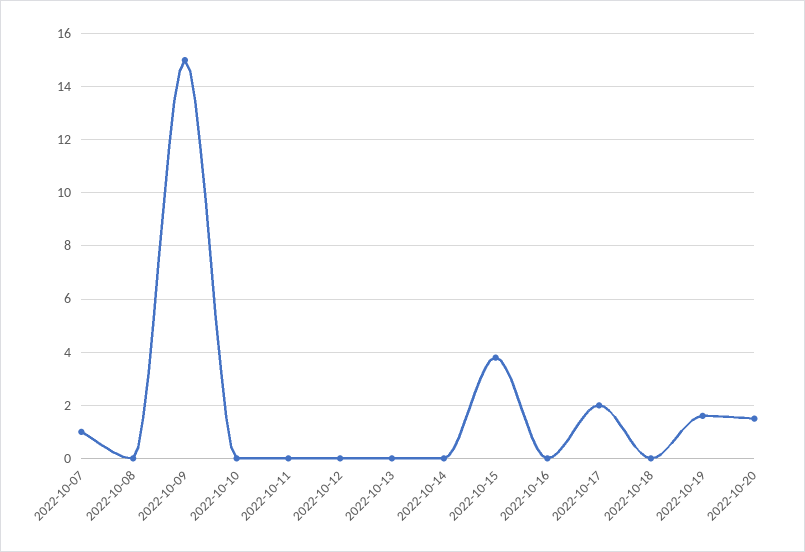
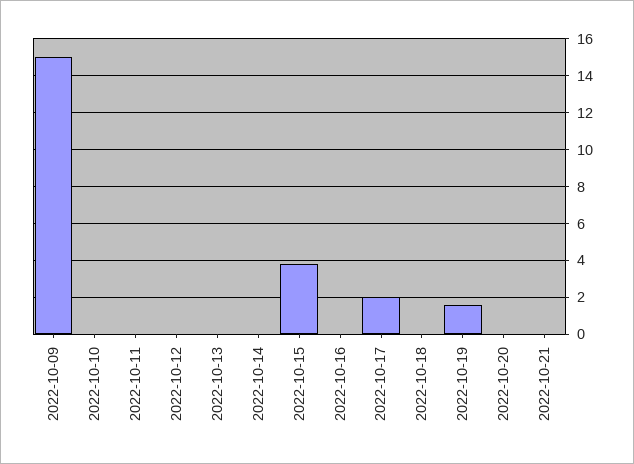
2022-10-07: 1 -> none
2022-10-08: 0 -> none
2022-10-20: 1.5 -> 0
2022-10-21: none -> 0

